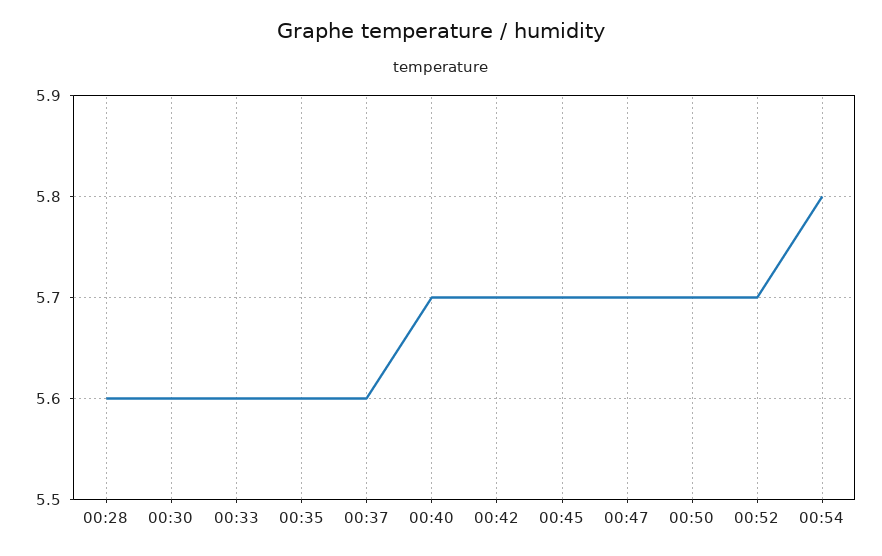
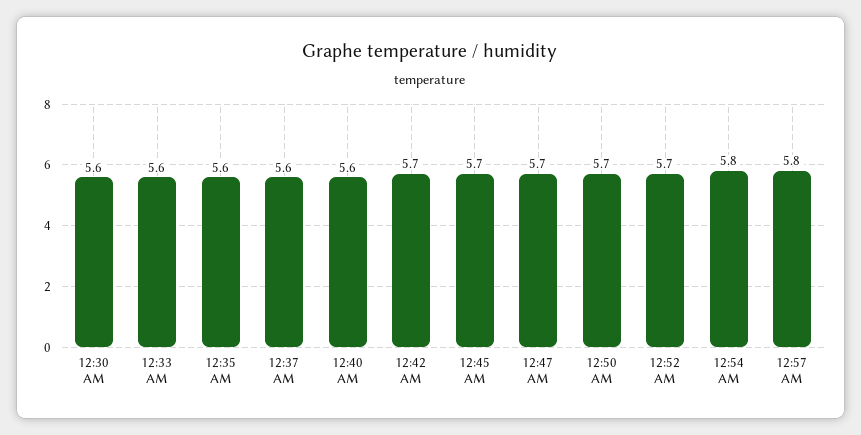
00:28: 5.6 -> none
00:40: 5.7 -> 5.6
12:57 AM: none -> 5.8

